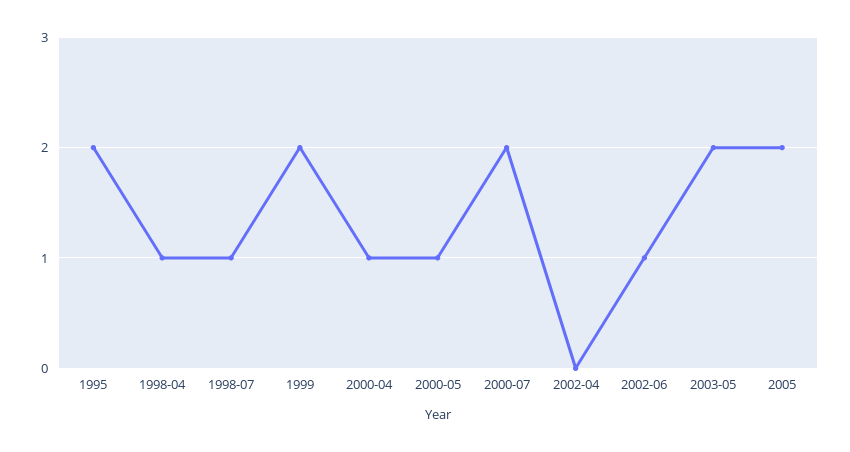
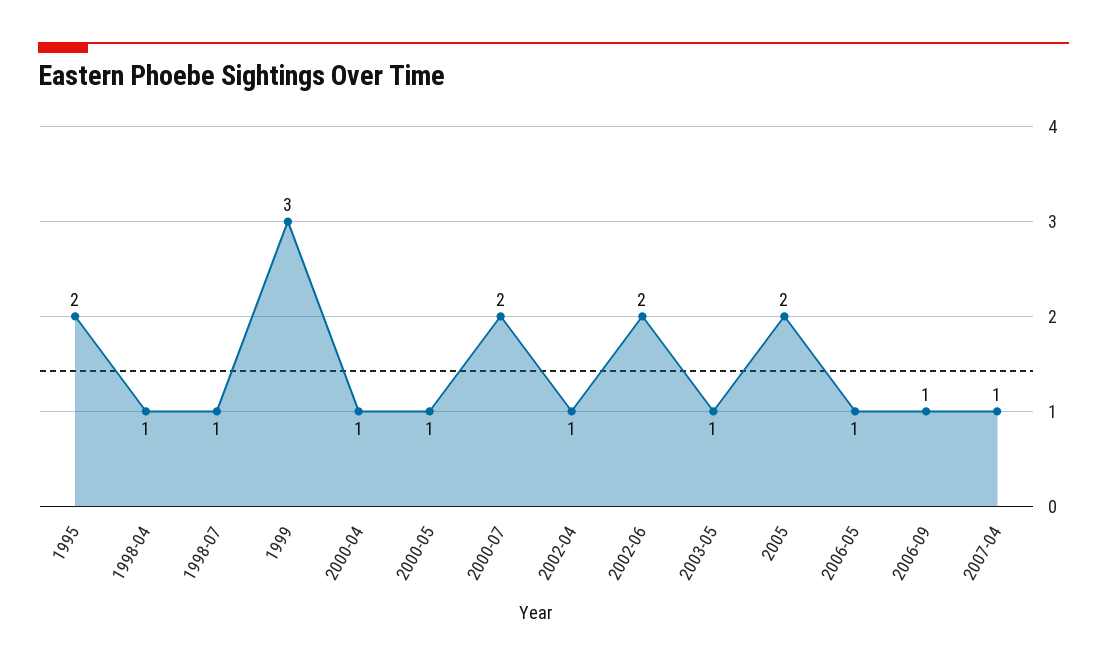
1999: 2 -> 3
2002-04: 0 -> 1
2002-06: 1 -> 2
2003-05: 2 -> 1
2006-05: none -> 1
2006-09: none -> 1
2007-04: none -> 1

